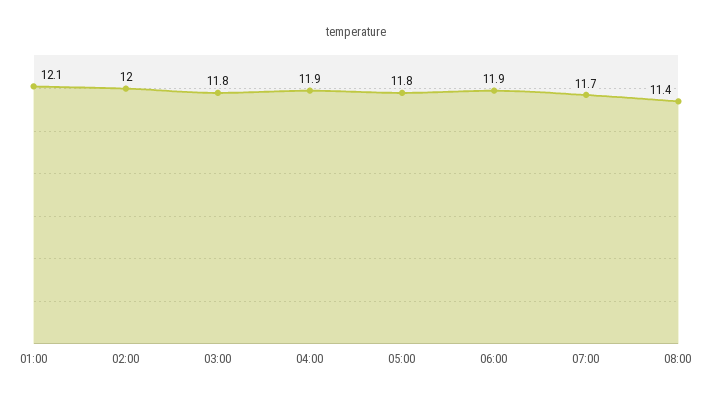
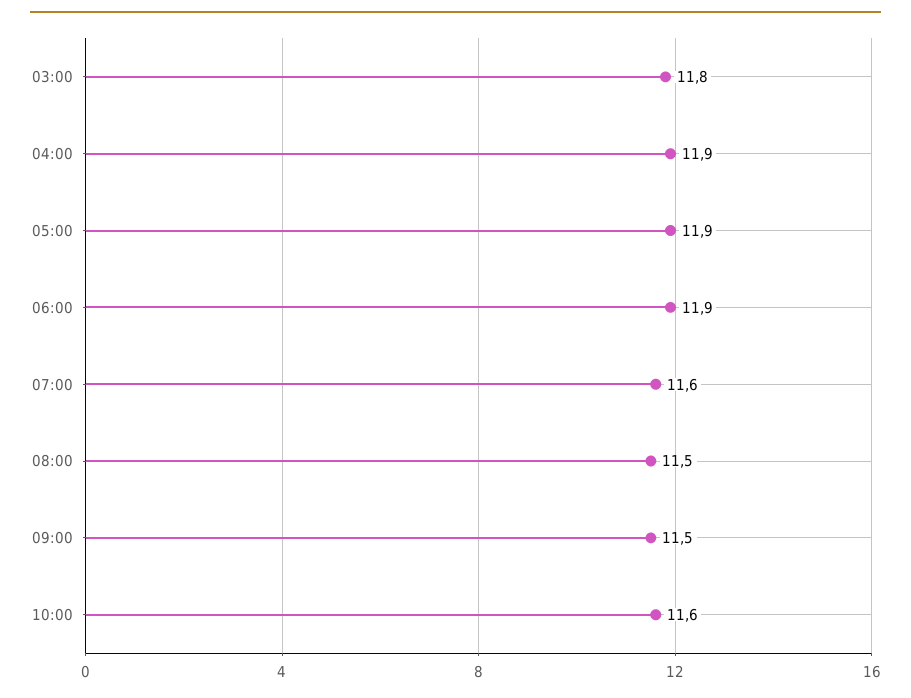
01:00: 12.1 -> none
02:00: 12 -> none
05:00: 11.8 -> 11.9
07:00: 11.7 -> 11.6
08:00: 11.4 -> 11.5
09:00: none -> 11.5
10:00: none -> 11.6

